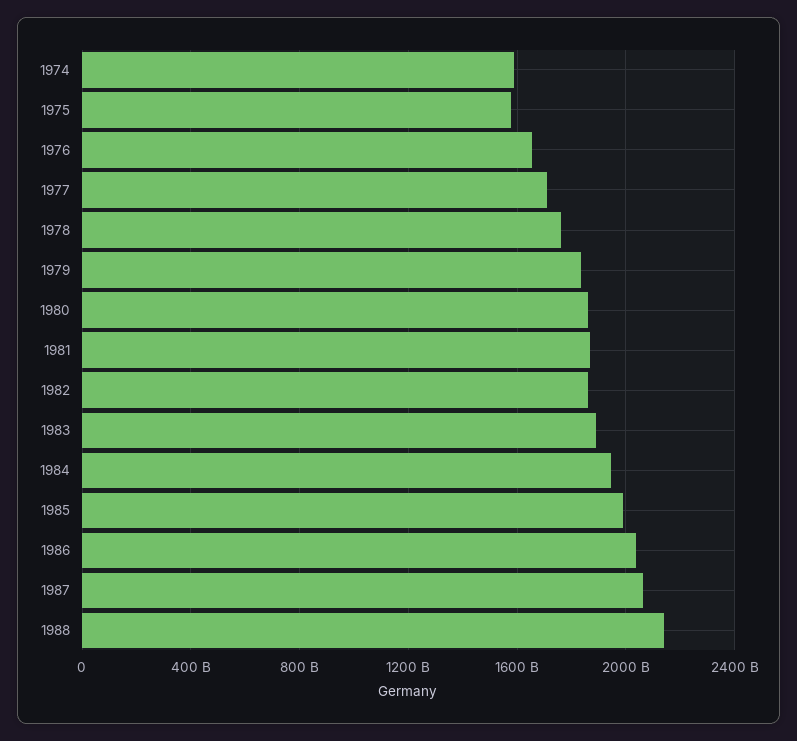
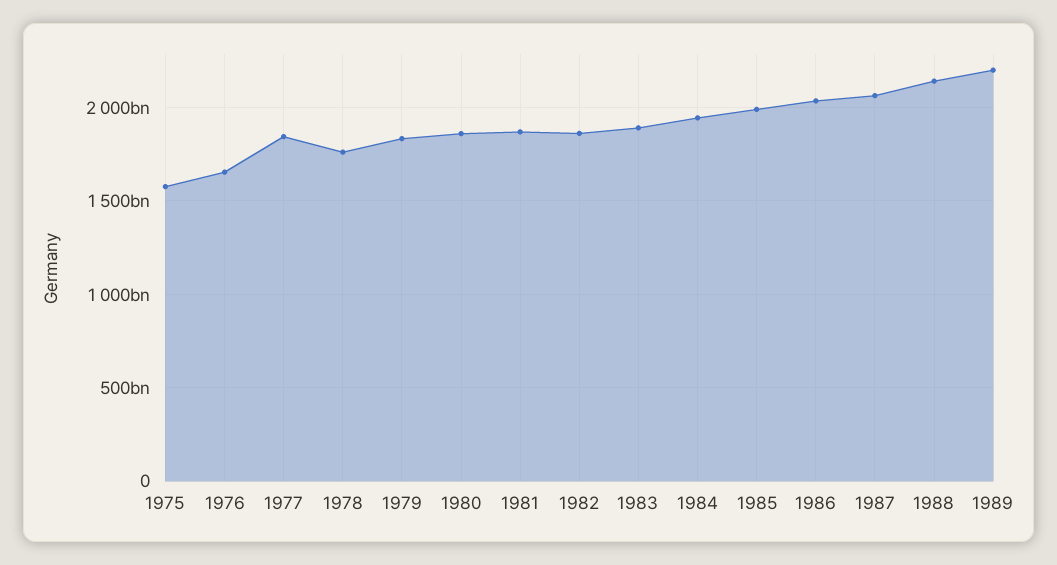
1974: 1600000000000 -> none
1977: 1700000000000 -> 1850000000000
1989: none -> 2200000000000

